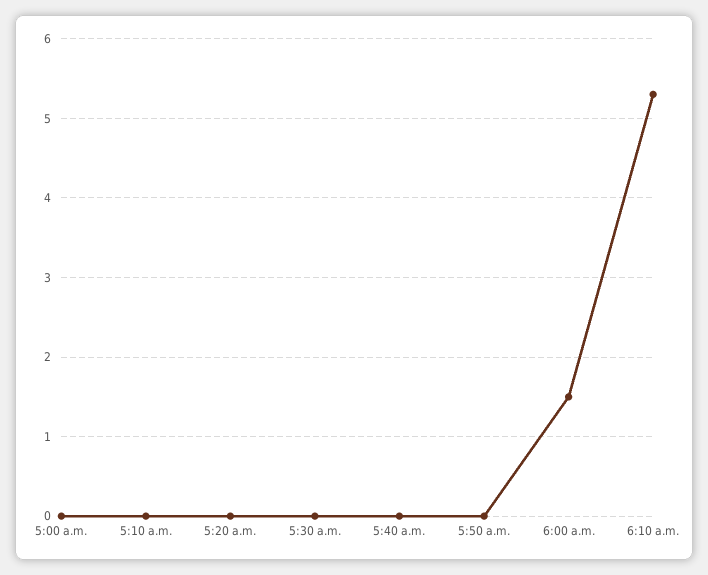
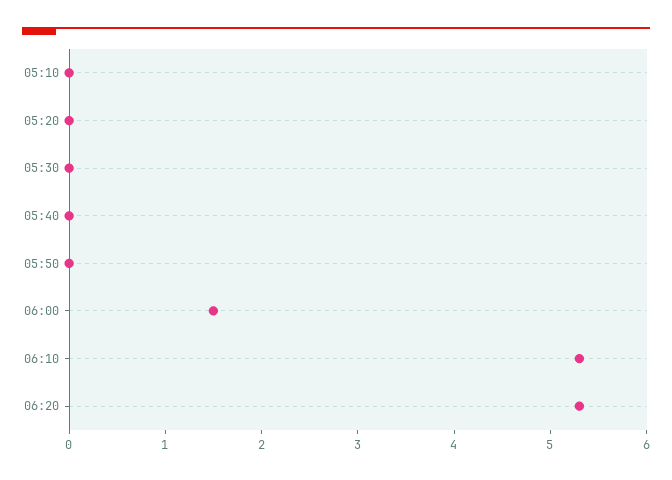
5:00 a.m.: 0 -> none
06:20: none -> 5.3

